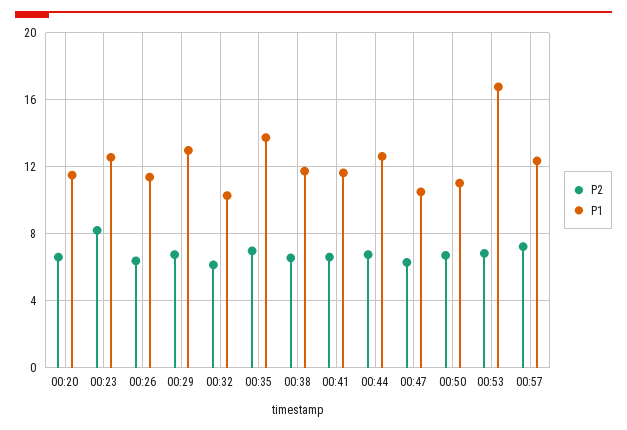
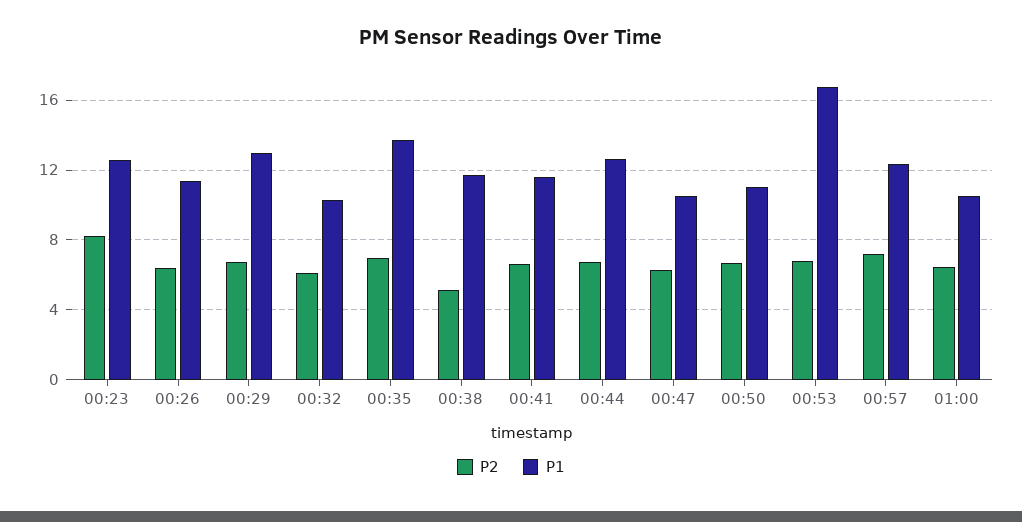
P2, 00:20: 6.5 -> none
P1, 00:20: 11.5 -> none
P2, 00:38: 6.5 -> 5
P2, 01:00: none -> 6.5
P1, 01:00: none -> 10.5

